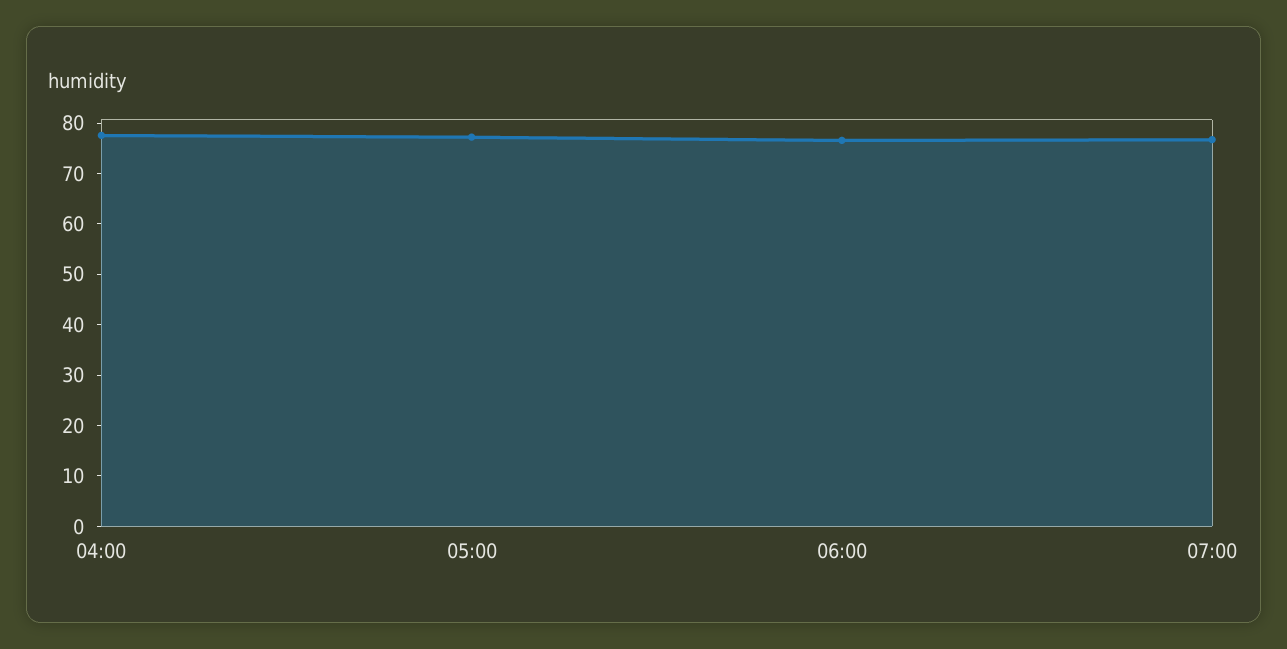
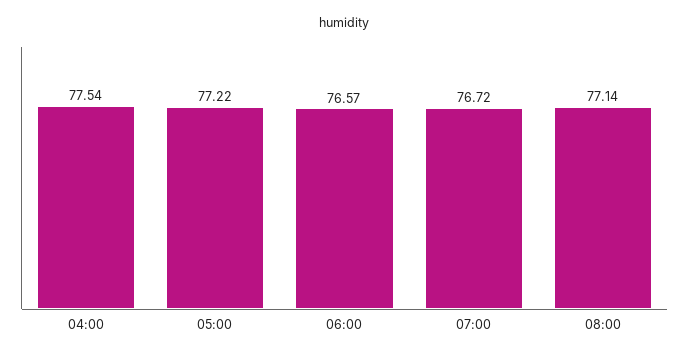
08:00: none -> 77.14

